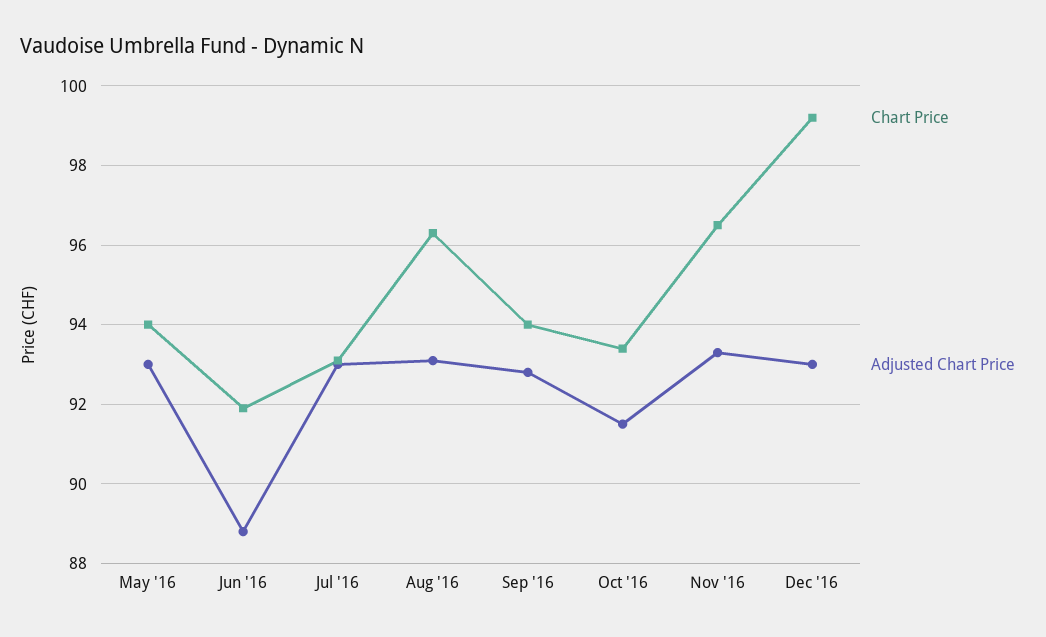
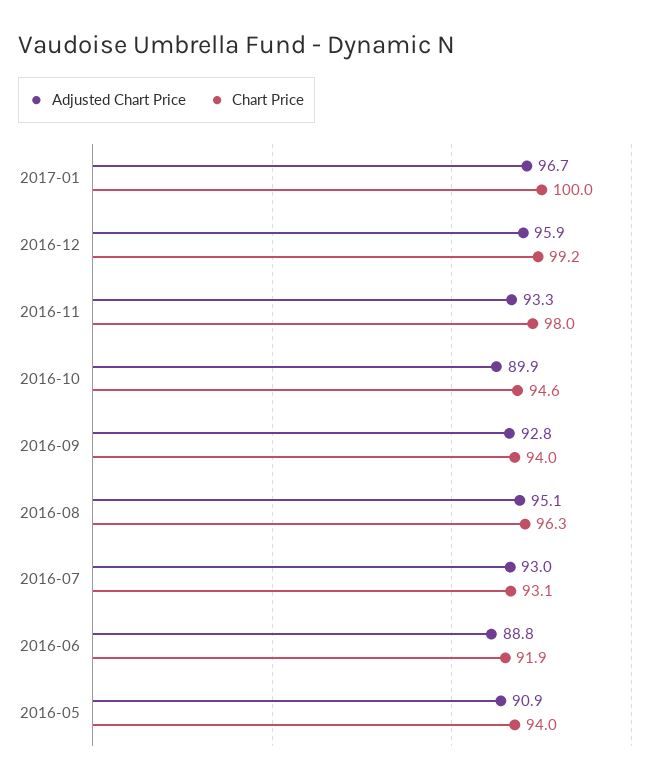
Adjusted Chart Price, May '16: 93 -> 90.9
Adjusted Chart Price, Aug '16: 93 -> 95.1
Chart Price, Oct '16: 93.5 -> 94.6
Adjusted Chart Price, Oct '16: 91.5 -> 89.9
Chart Price, Nov '16: 96.5 -> 98
Adjusted Chart Price, Dec '16: 93 -> 95.9
Adjusted Chart Price, 2017-01: none -> 96.7
Chart Price, 2017-01: none -> 100

